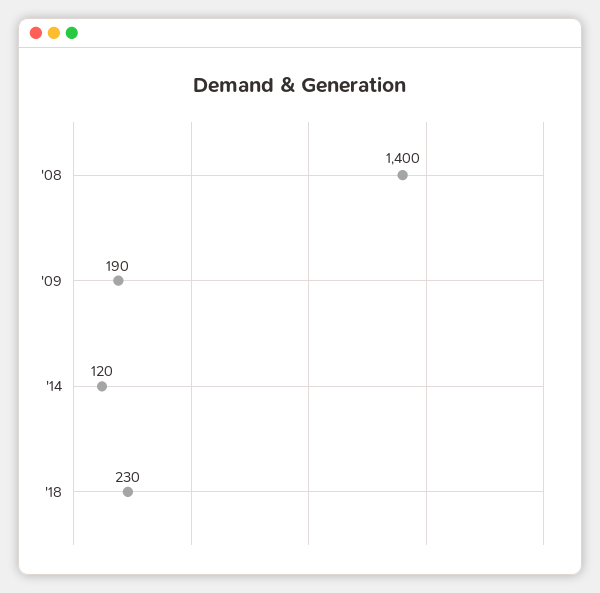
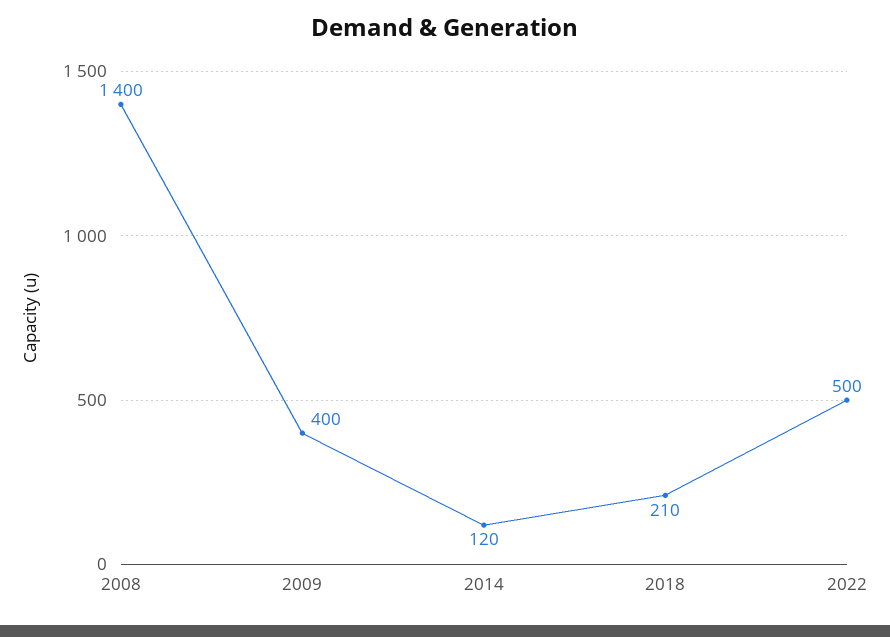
'09: 190 -> 400
'18: 230 -> 210
2022: none -> 500

